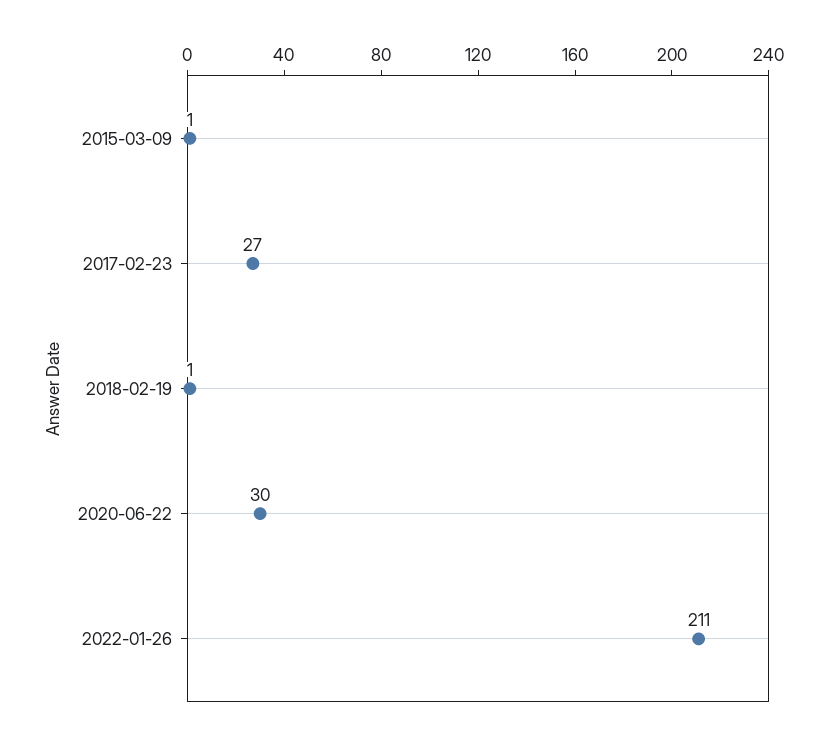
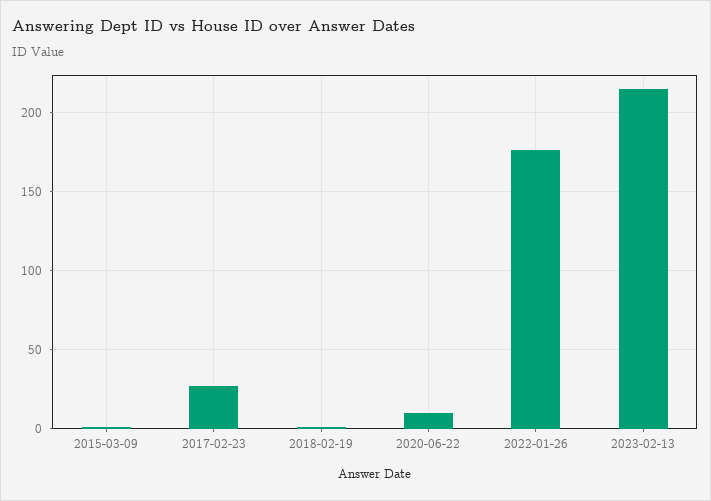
2020-06-22: 30 -> 10
2022-01-26: 211 -> 175
2023-02-13: none -> 215

